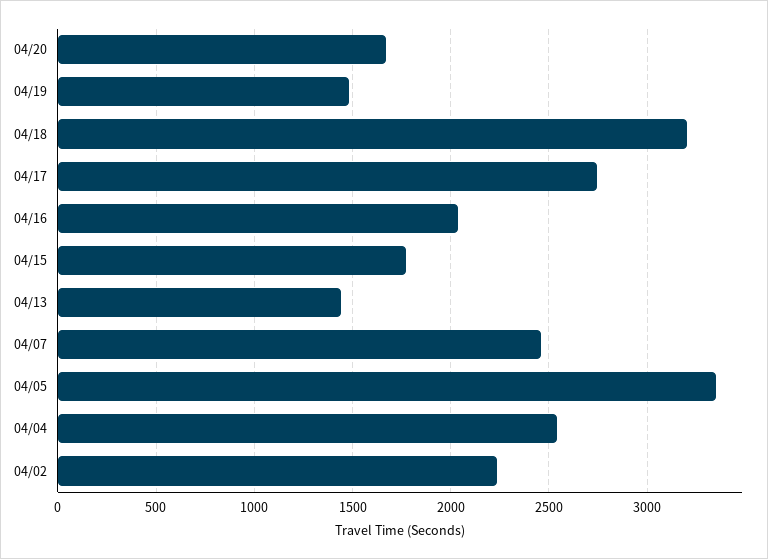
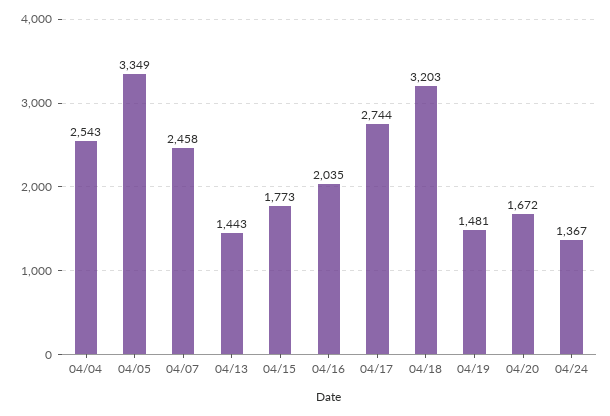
04/02: 2250 -> none
04/24: none -> 1367

